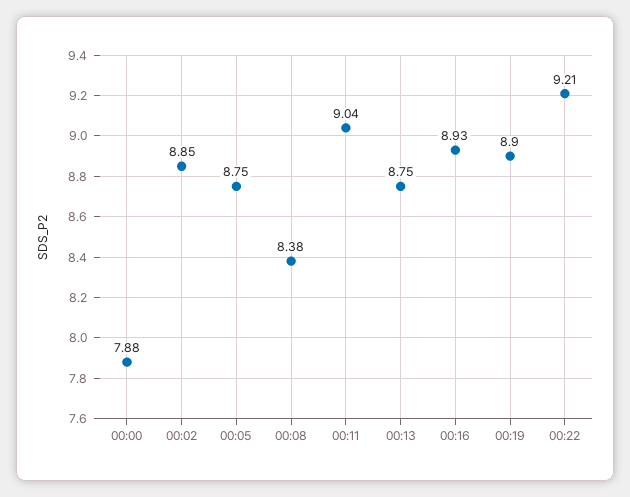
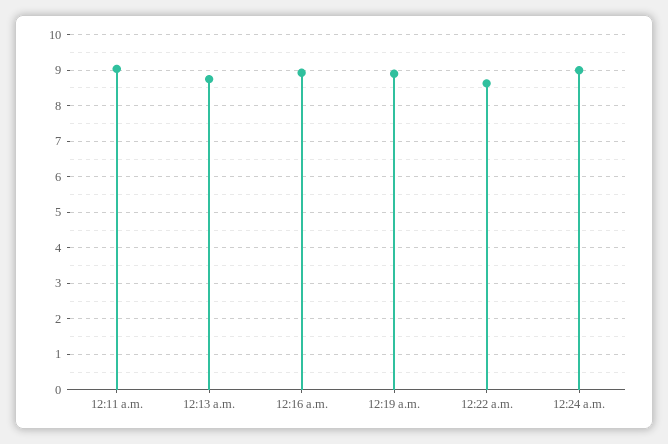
00:00: 7.88 -> none
00:02: 8.85 -> none
00:05: 8.75 -> none
00:08: 8.38 -> none
00:22: 9.21 -> 8.6
12:24 a.m.: none -> 9

